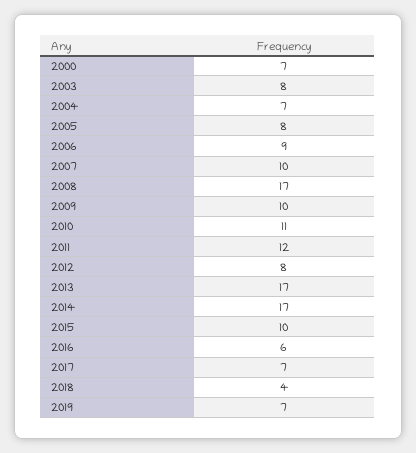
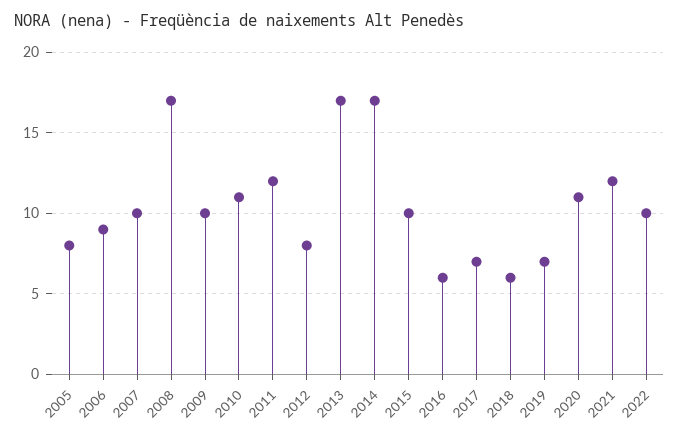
2000: 7 -> none
2003: 8 -> none
2004: 7 -> none
2018: 4 -> 6
2020: none -> 11
2021: none -> 12
2022: none -> 10

